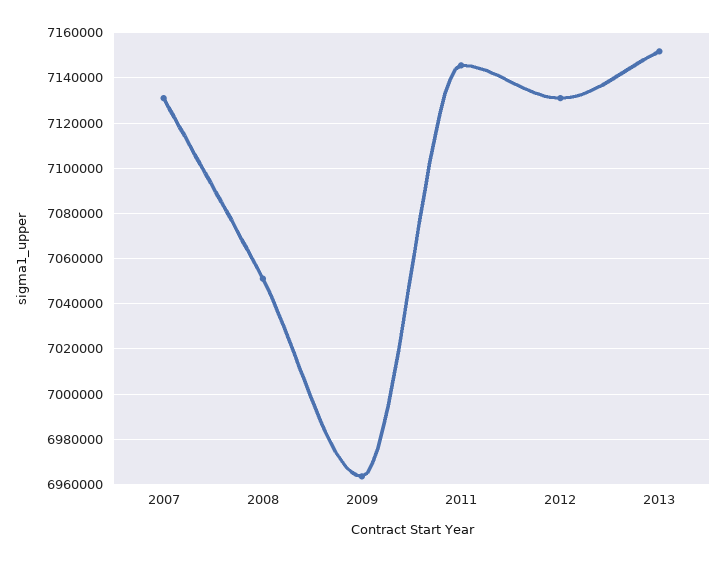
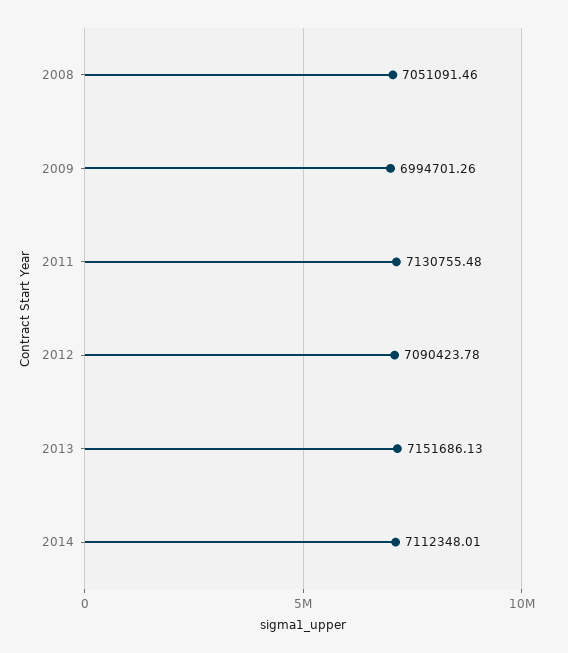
2007: 7130000 -> none
2009: 6965000 -> 6994701.26
2011: 7145000 -> 7130755.48
2012: 7130000 -> 7090423.78
2014: none -> 7112348.01

